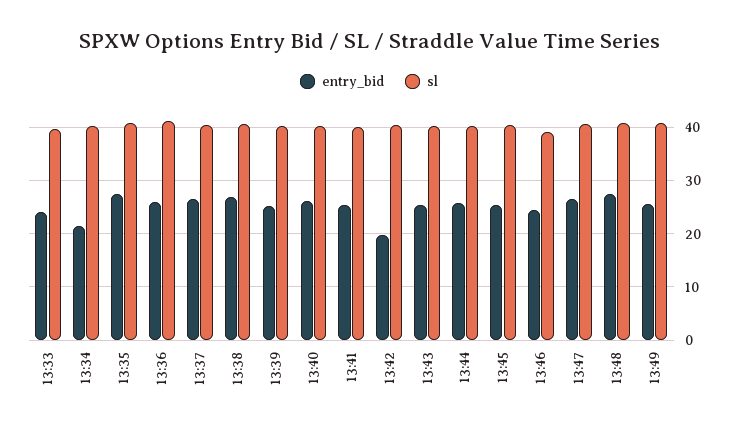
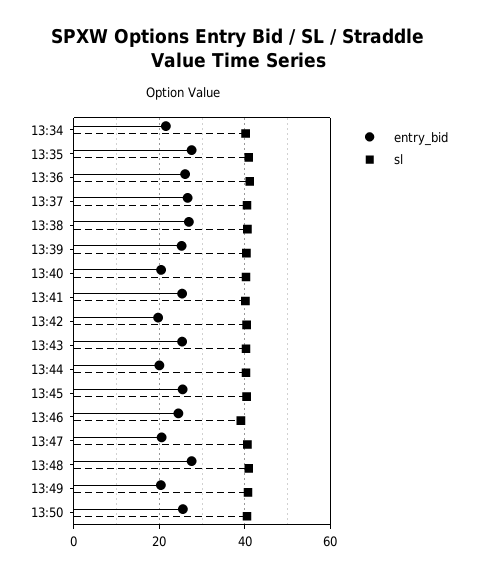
entry_bid, 13:33: 24 -> none
sl, 13:33: 40 -> none
entry_bid, 13:40: 26 -> 20
entry_bid, 13:44: 26 -> 20
entry_bid, 13:47: 26 -> 20
entry_bid, 13:49: 26 -> 20
entry_bid, 13:50: none -> 26
sl, 13:50: none -> 40

